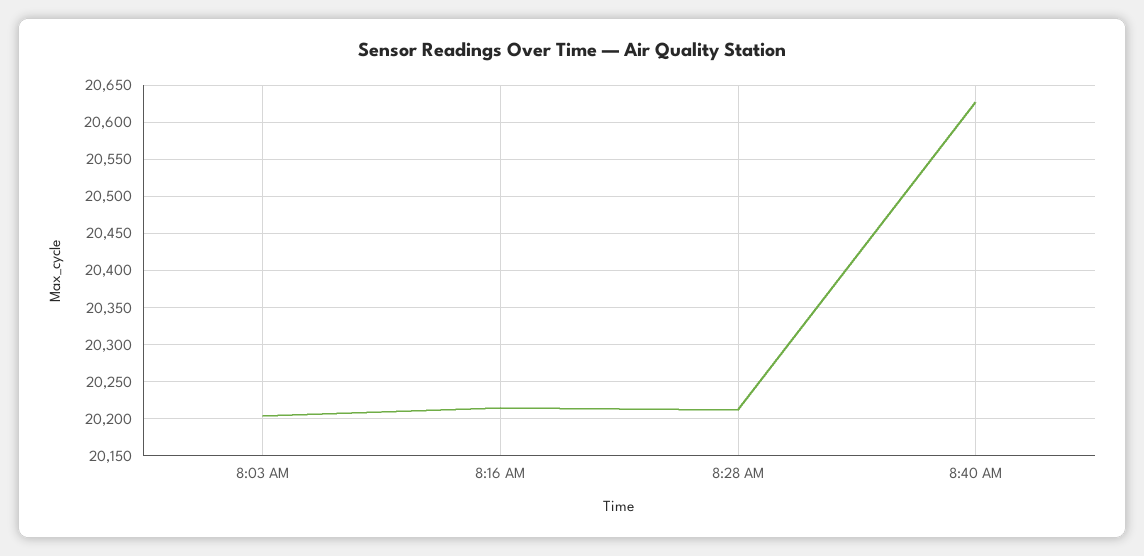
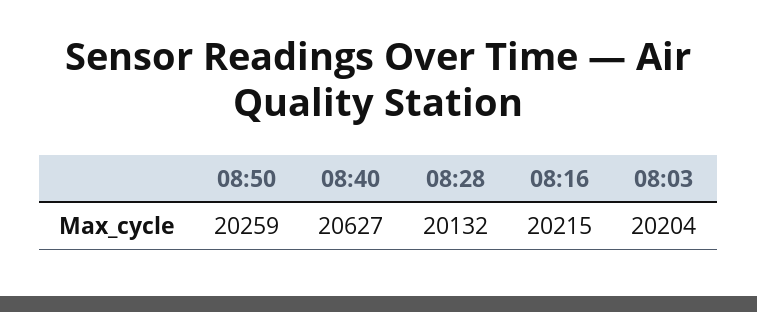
8:28 AM: 20210 -> 20132
08:50: none -> 20259

